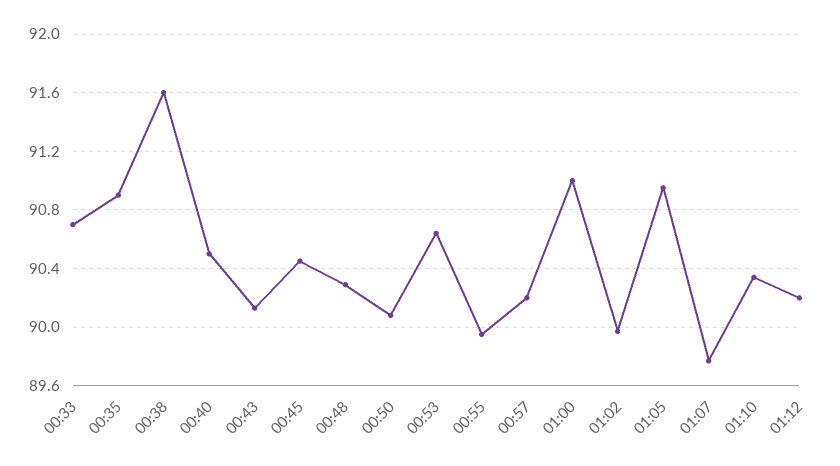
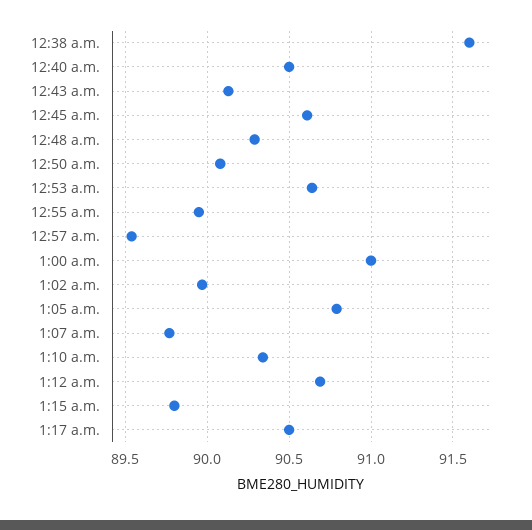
00:33: 90.7 -> none
00:35: 90.9 -> none
00:45: 90.45 -> 90.6
00:57: 90.2 -> 89.55
01:05: 90.95 -> 90.8
01:12: 90.2 -> 90.7
1:15 a.m.: none -> 89.8
1:17 a.m.: none -> 90.5

